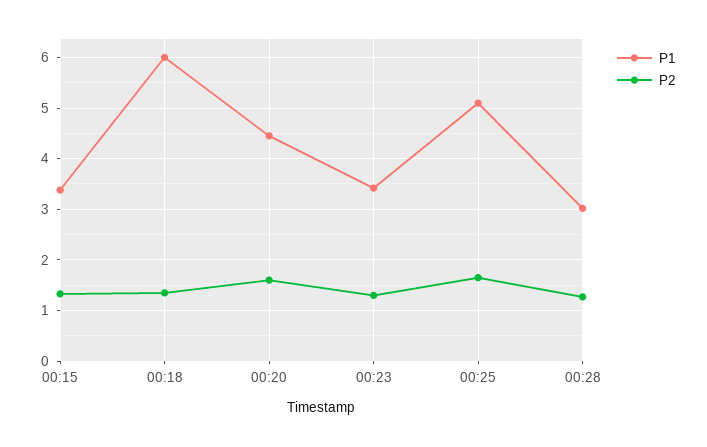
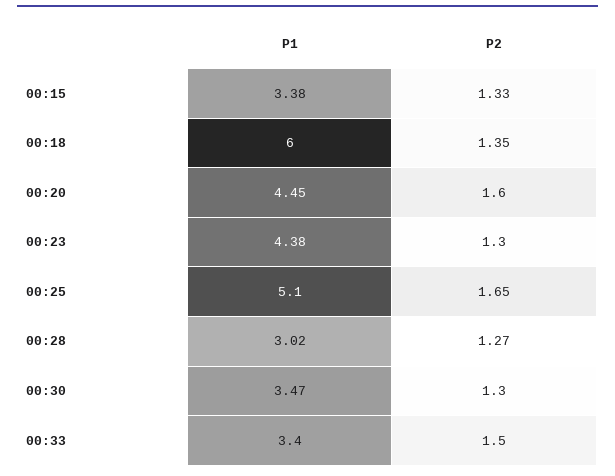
P1, 00:23: 3.4 -> 4.38
P1, 00:30: none -> 3.47
P2, 00:30: none -> 1.3
P1, 00:33: none -> 3.4
P2, 00:33: none -> 1.5

